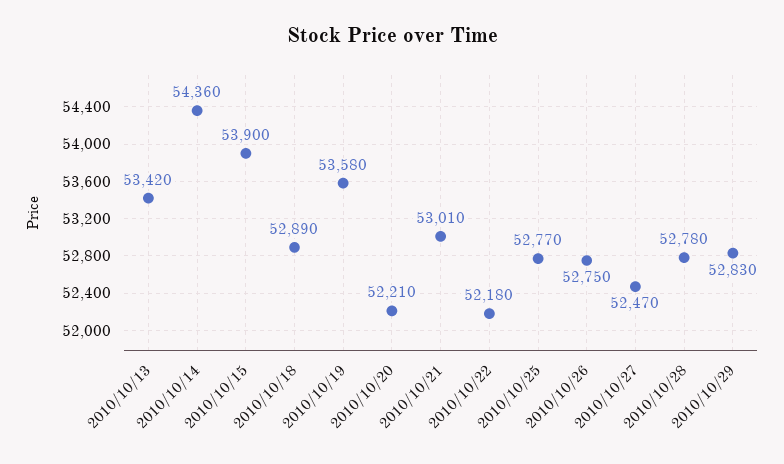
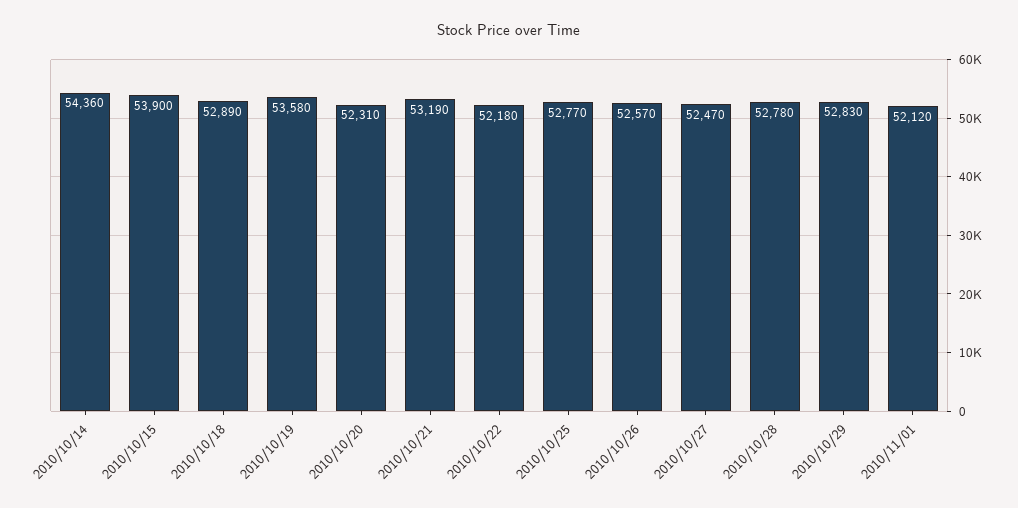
2010/10/13: 53420 -> none
2010/10/20: 52210 -> 52310
2010/10/21: 53010 -> 53190
2010/10/26: 52750 -> 52570
2010/11/01: none -> 52120

